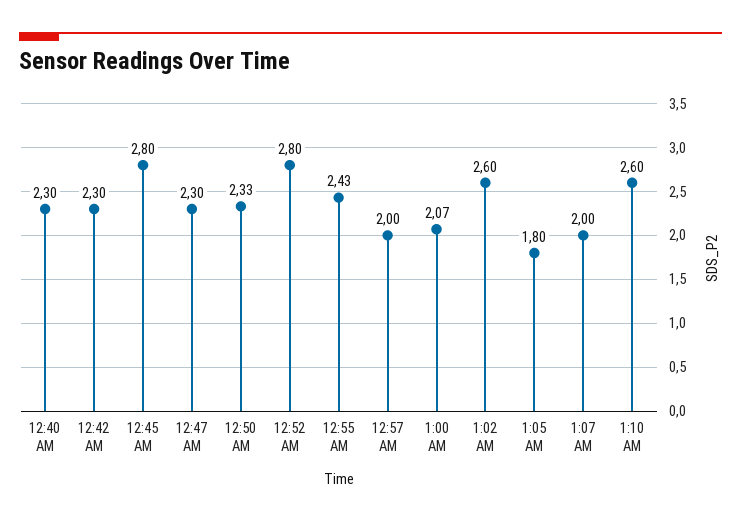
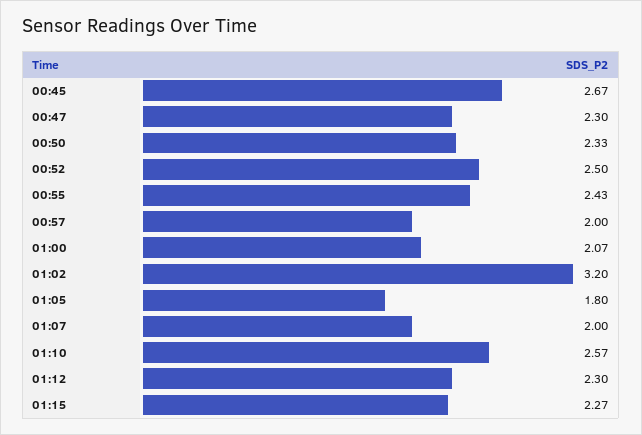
12:40 AM: 2.3 -> none
12:42 AM: 2.3 -> none
12:45 AM: 2.8 -> 2.67
12:52 AM: 2.8 -> 2.5
1:02 AM: 2.6 -> 3.2
1:10 AM: 2.6 -> 2.57
01:12: none -> 2.3
01:15: none -> 2.27

